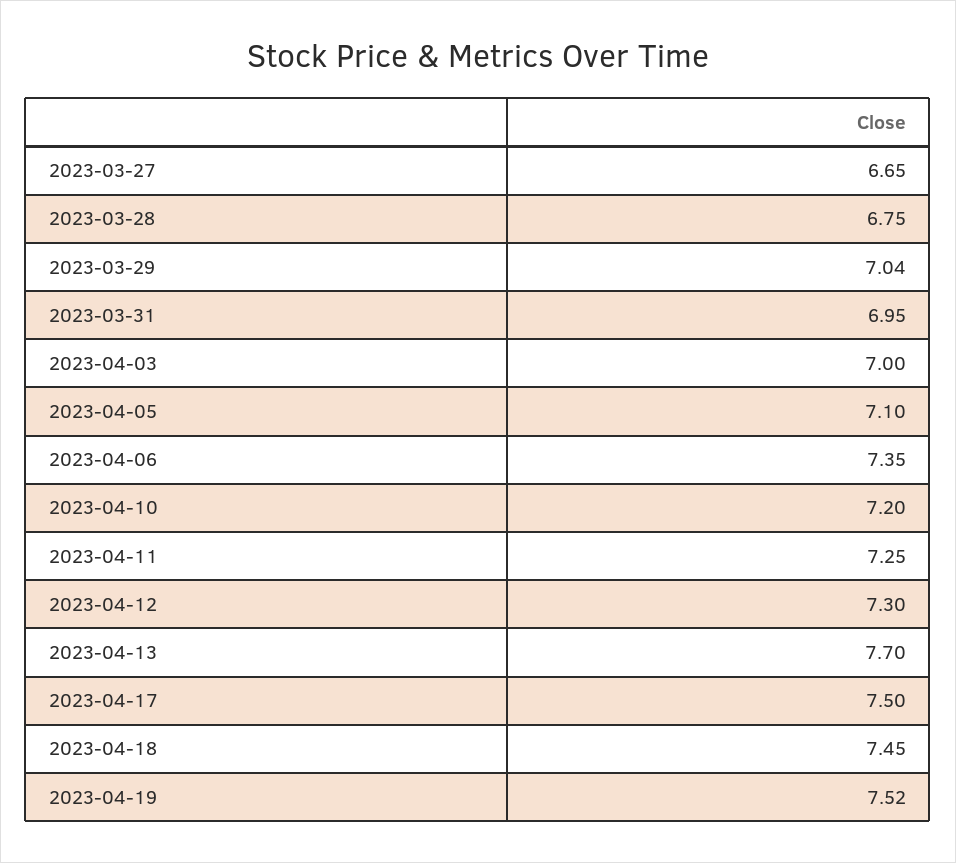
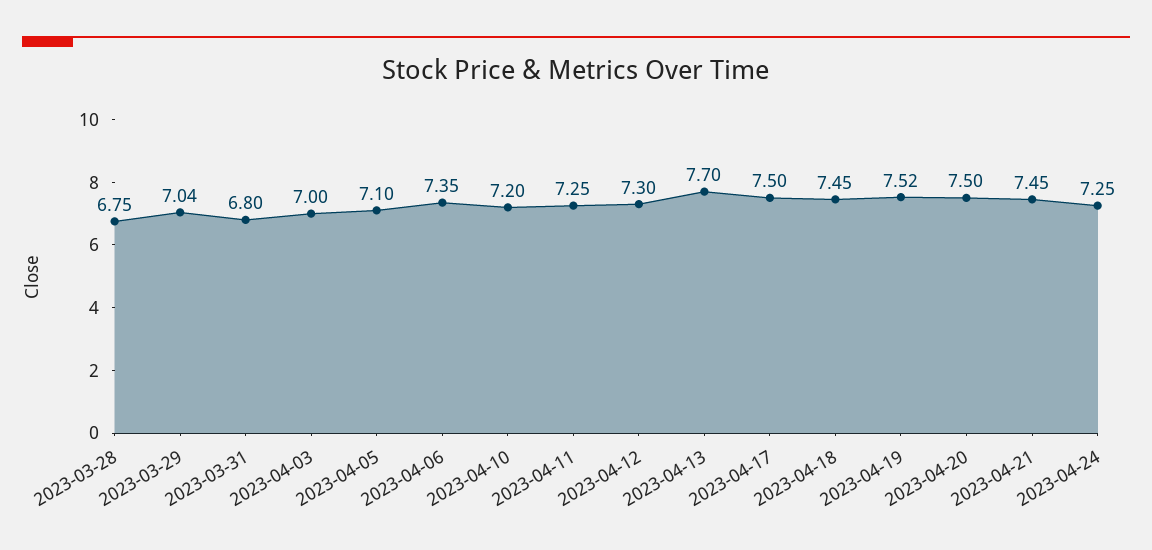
2023-03-27: 6.65 -> none
2023-03-31: 6.95 -> 6.8
2023-04-20: none -> 7.5
2023-04-21: none -> 7.45
2023-04-24: none -> 7.25

